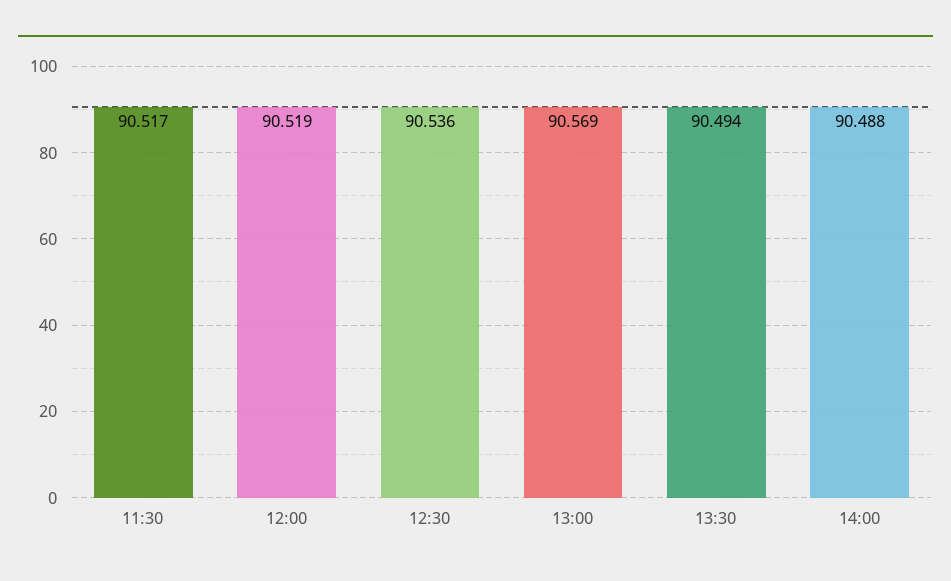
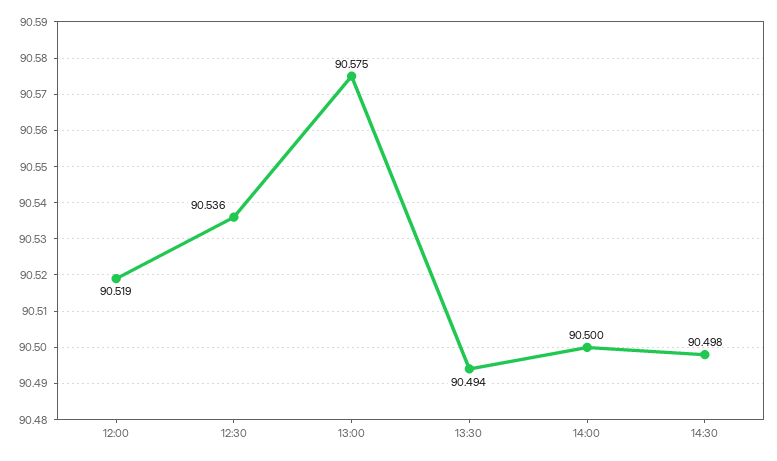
11:30: 90.517 -> none
13:00: 90.569 -> 90.575
14:00: 90.488 -> 90.5
14:30: none -> 90.498

